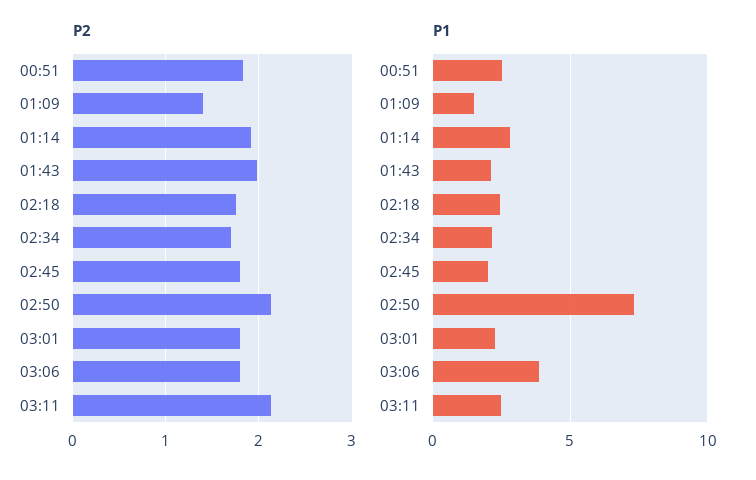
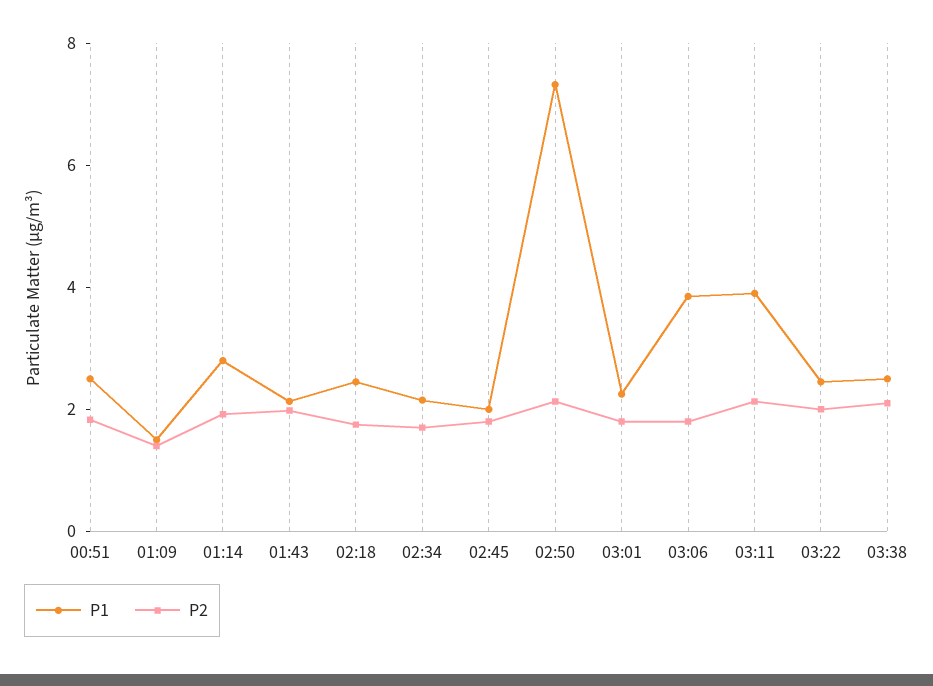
P1, 03:11: 2.5 -> 4
P1, 03:22: none -> 2.5
P2, 03:22: none -> 2
P1, 03:38: none -> 2.5
P2, 03:38: none -> 2

